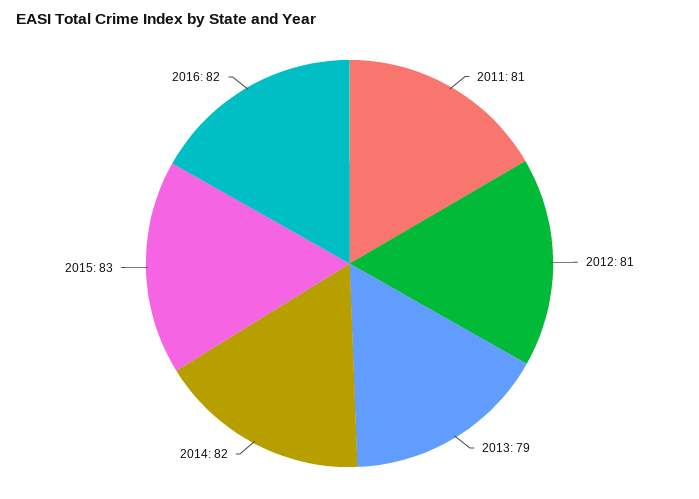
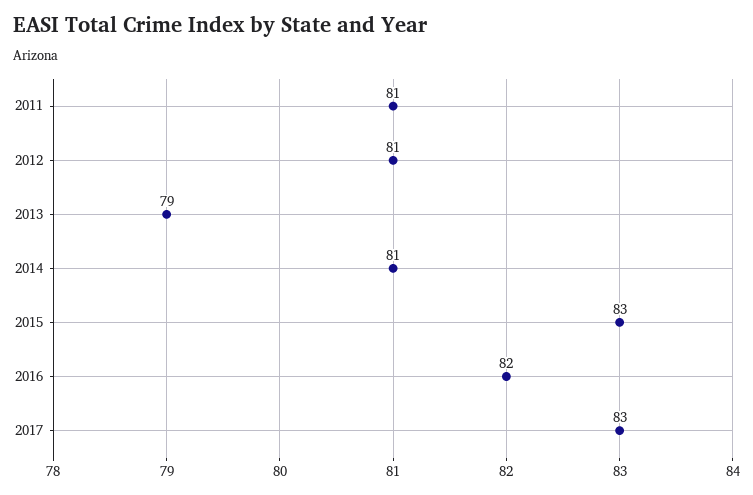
2014: 82 -> 81
2017: none -> 83

